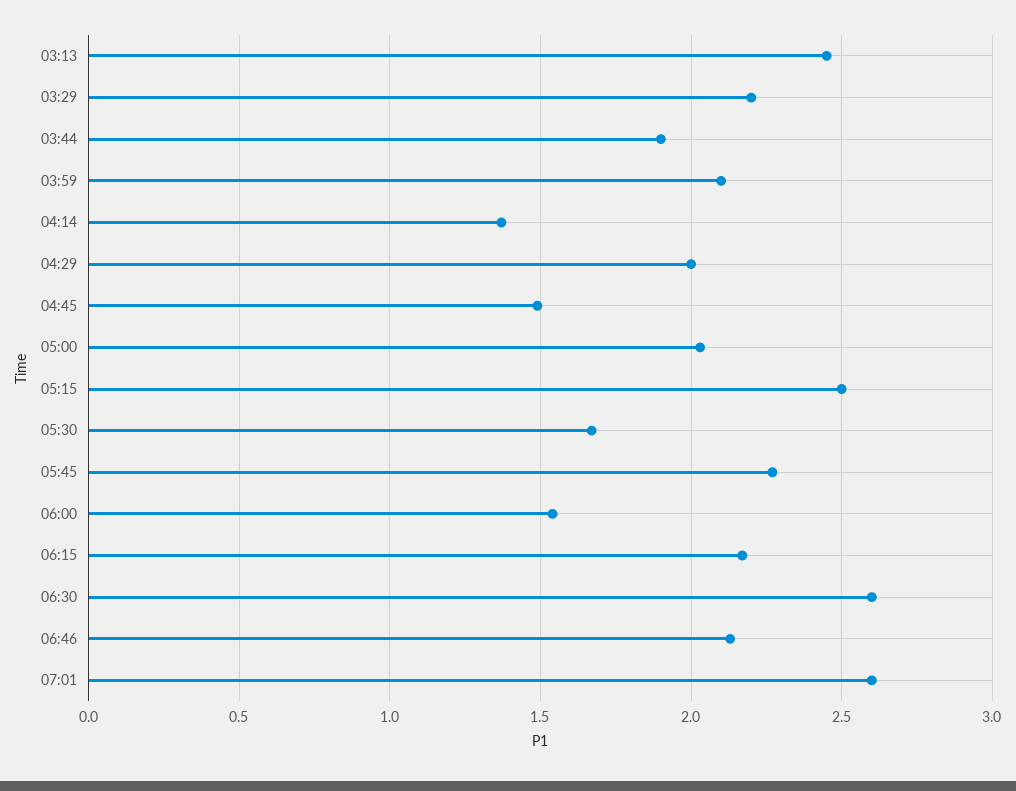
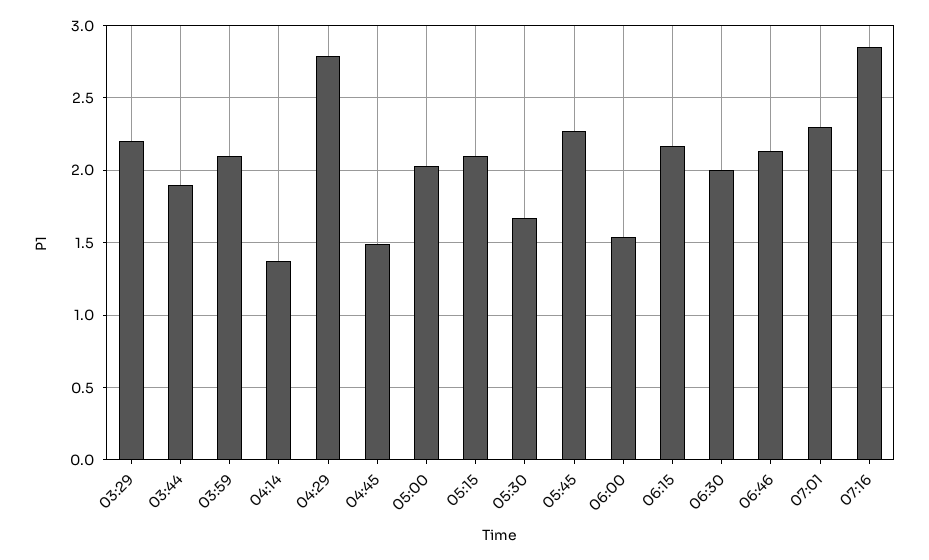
03:13: 2.45 -> none
04:29: 2 -> 2.8
05:15: 2.5 -> 2.1
06:30: 2.6 -> 2
07:01: 2.6 -> 2.3
07:16: none -> 2.85

